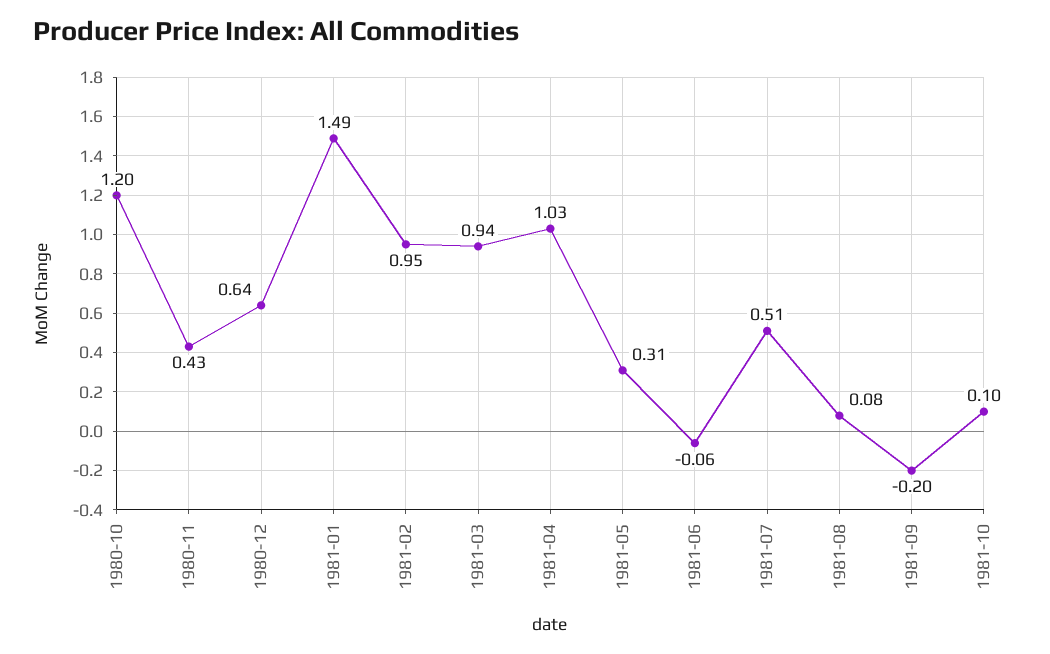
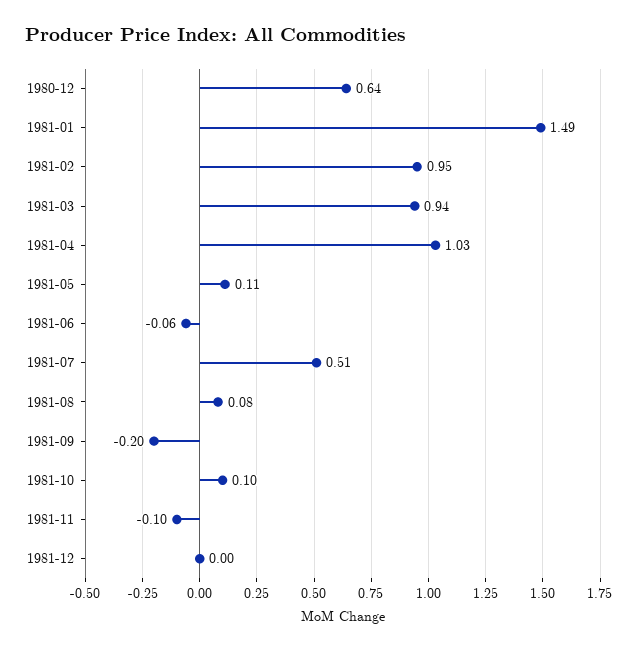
1980-10: 1.2 -> none
1980-11: 0.43 -> none
1981-05: 0.31 -> 0.11
1981-11: none -> -0.1
1981-12: none -> 0

